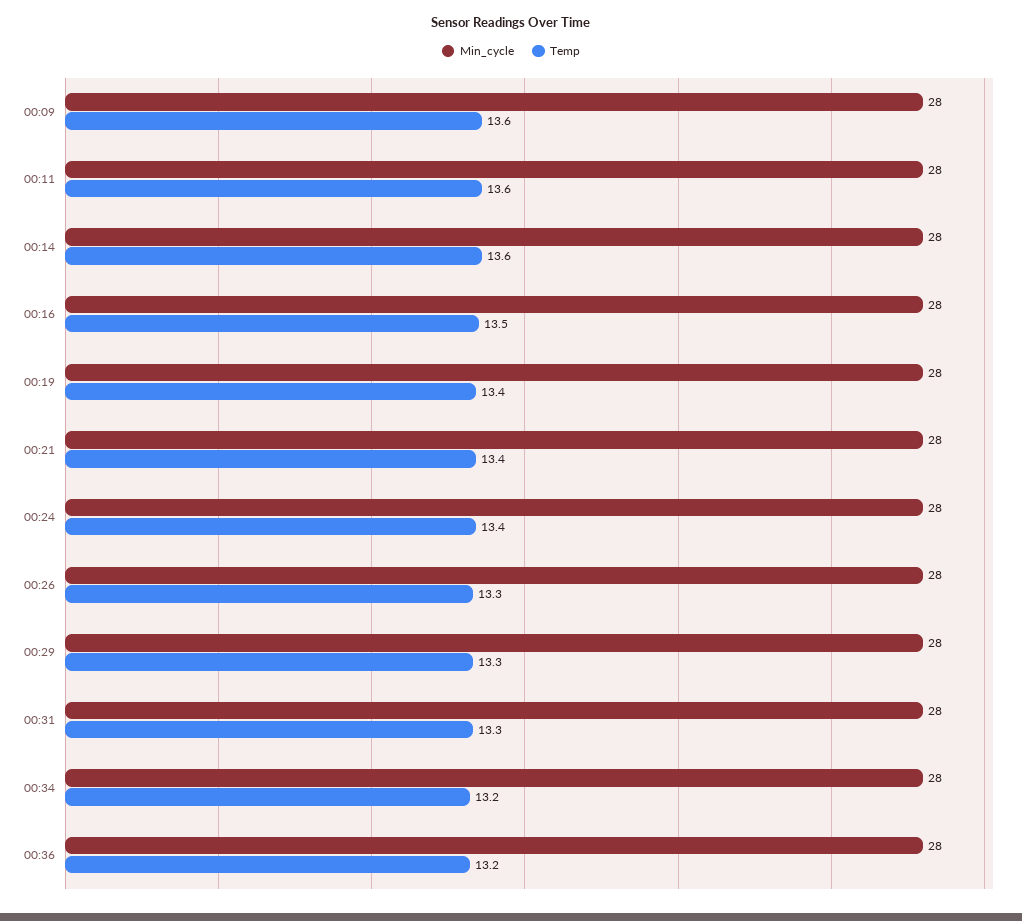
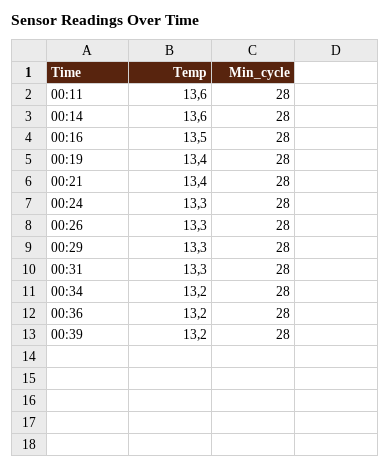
Min_cycle, 00:09: 28 -> none
Temp, 00:09: 13.6 -> none
Temp, 00:24: 13.4 -> 13.3
Temp, 00:39: none -> 13.2
Min_cycle, 00:39: none -> 28

